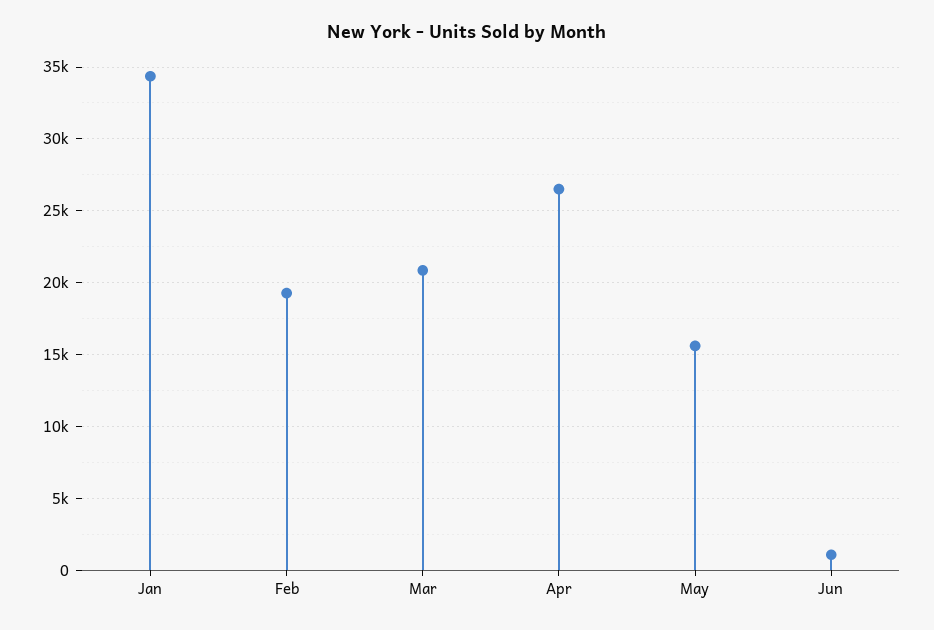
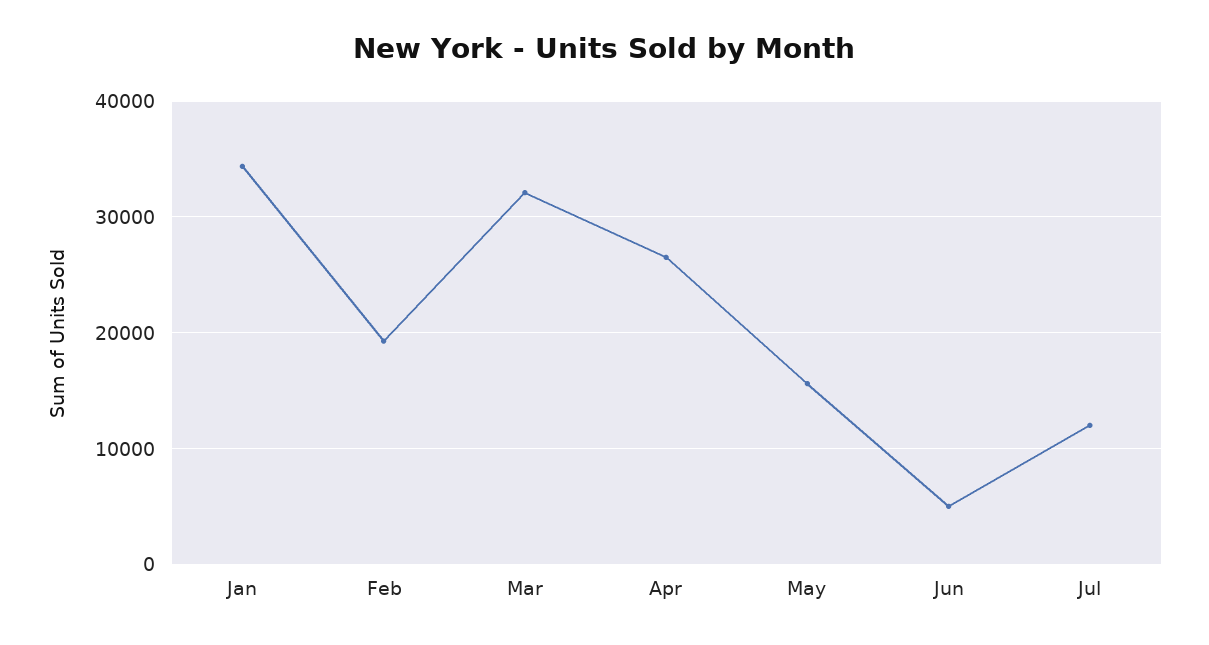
Mar: 21000 -> 32000
Jun: 1000 -> 5000
Jul: none -> 12000

